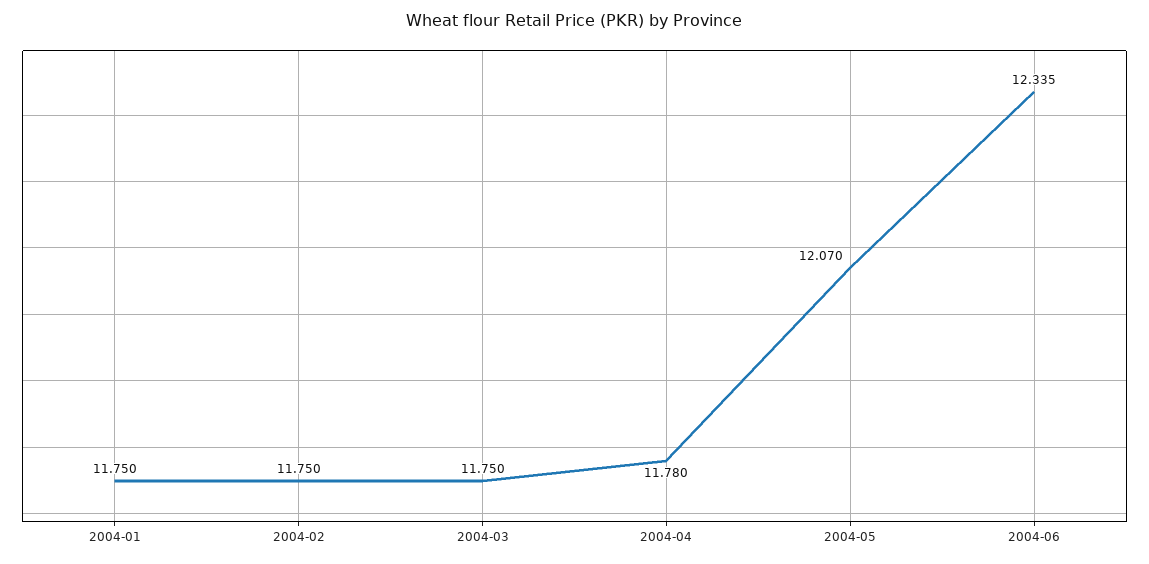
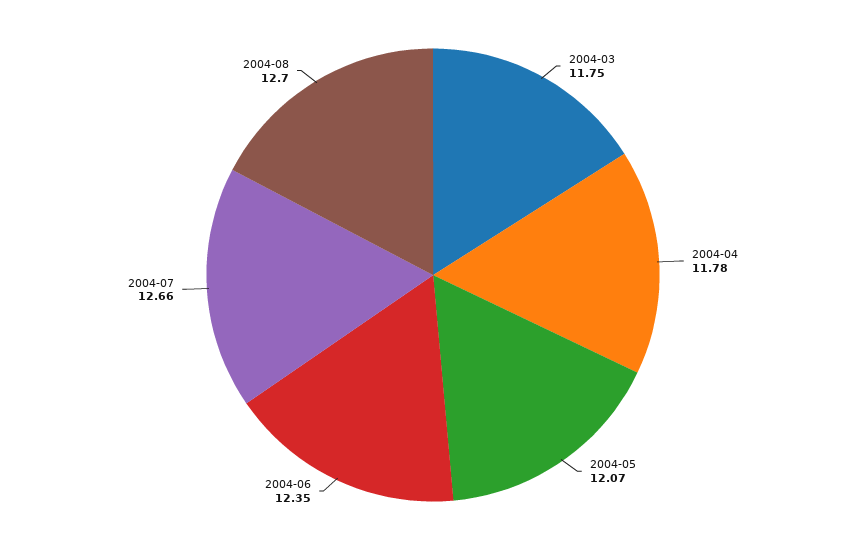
2004-01: 11.75 -> none
2004-02: 11.75 -> none
2004-06: 12.335 -> 12.35
2004-07: none -> 12.66
2004-08: none -> 12.7

